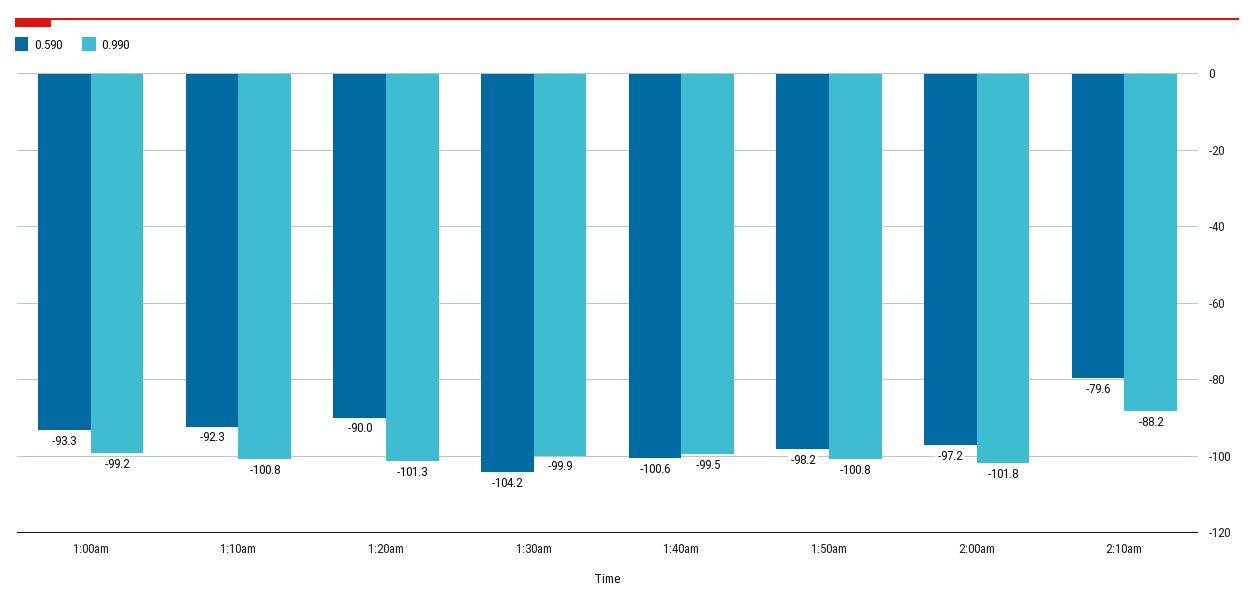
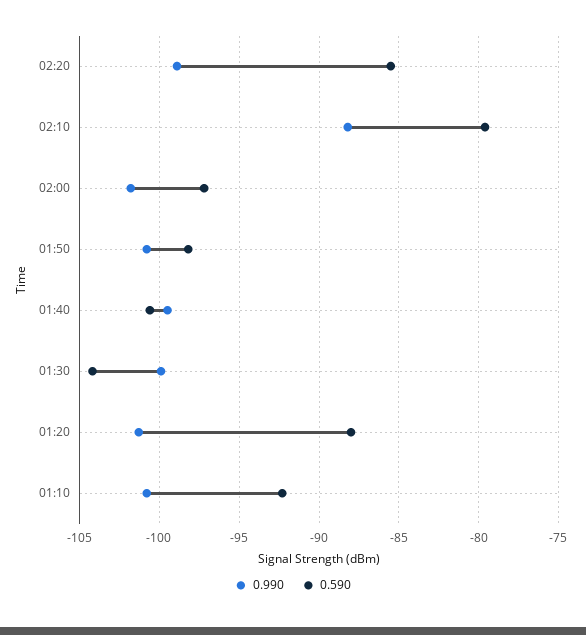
0.590, 1:00am: -93.3 -> none
0.990, 1:00am: -99.2 -> none
0.590, 1:20am: -90 -> -88
0.990, 02:20: none -> -99
0.590, 02:20: none -> -85.5

